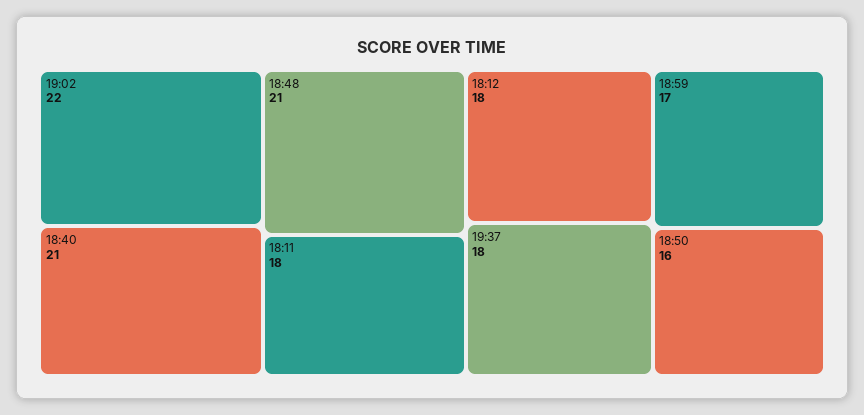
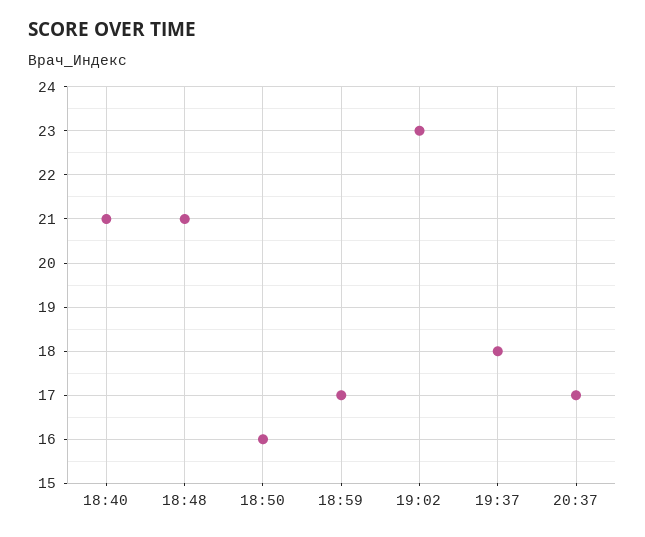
19:02: 22 -> 23
18:11: 18 -> none
18:12: 18 -> none
20:37: none -> 17

